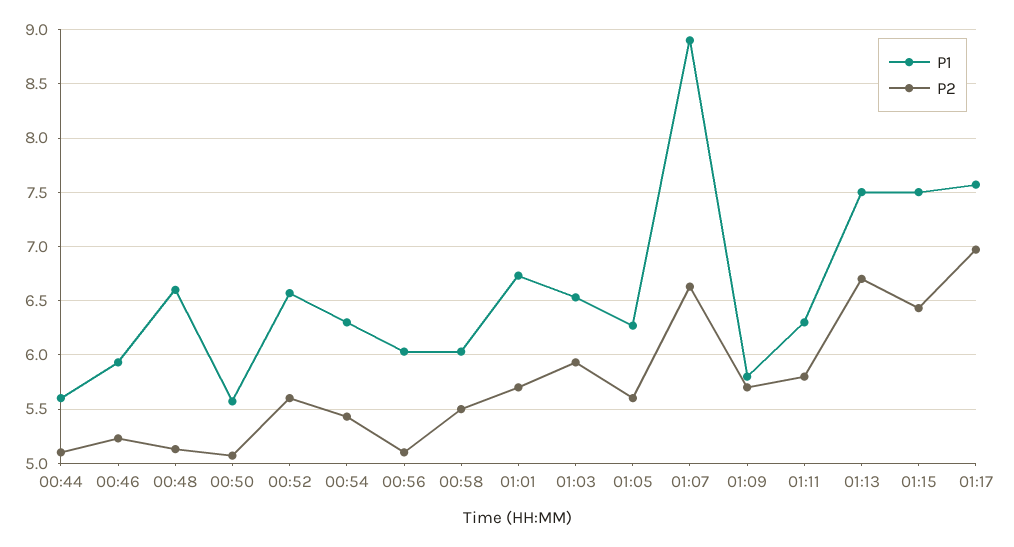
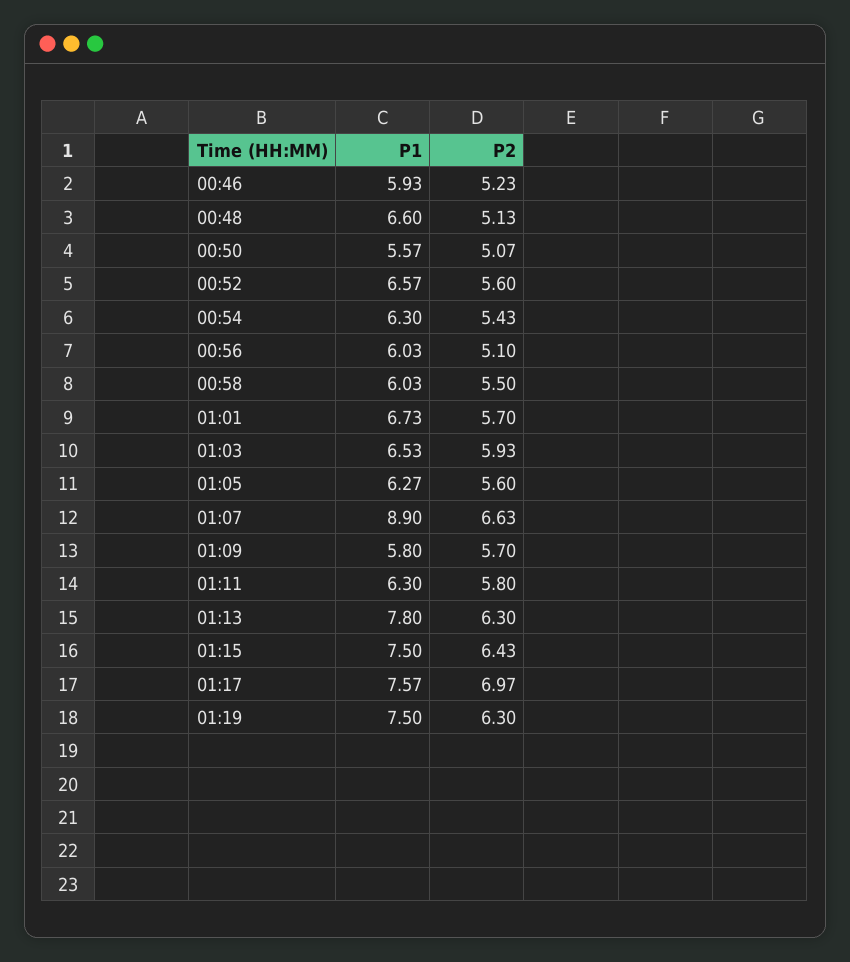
P1, 00:44: 5.6 -> none
P2, 00:44: 5.1 -> none
P1, 01:13: 7.5 -> 7.8
P2, 01:13: 6.7 -> 6.3
P1, 01:19: none -> 7.5
P2, 01:19: none -> 6.3

